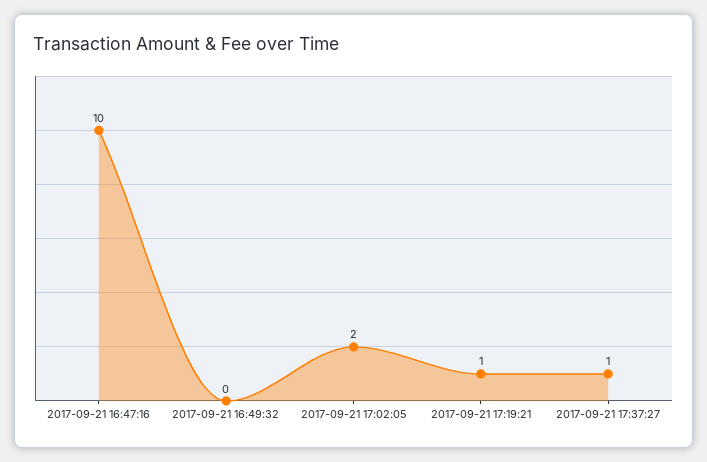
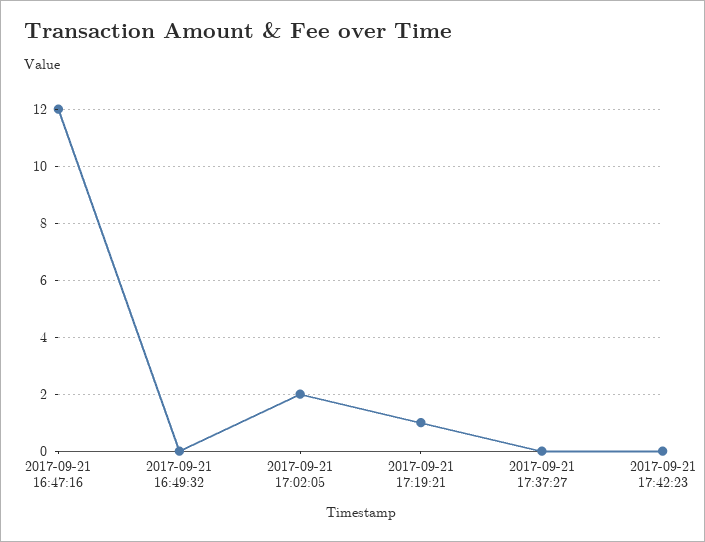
2017-09-21 16:47:16: 10 -> 12
2017-09-21 17:37:27: 1 -> 0
2017-09-21 17:42:23: none -> 0

